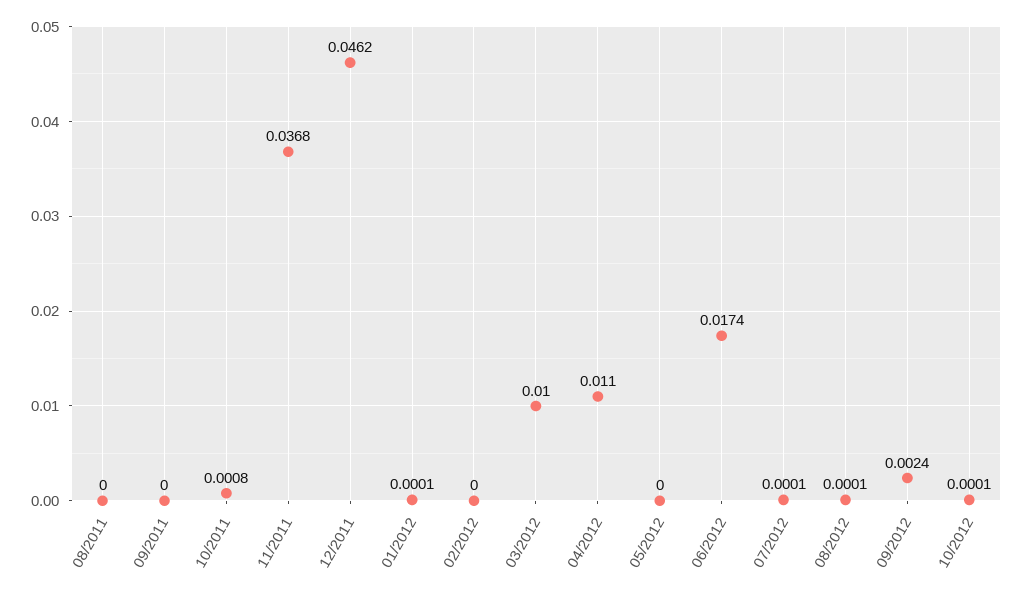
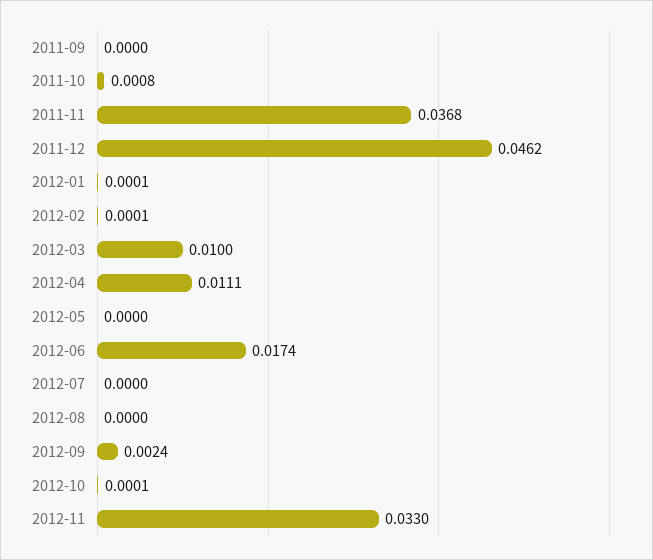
08/2011: 0 -> none
02/2012: 0 -> 0.0001
04/2012: 0.011 -> 0.0111
07/2012: 0.0001 -> 0
08/2012: 0.0001 -> 0
2012-11: none -> 0.033

